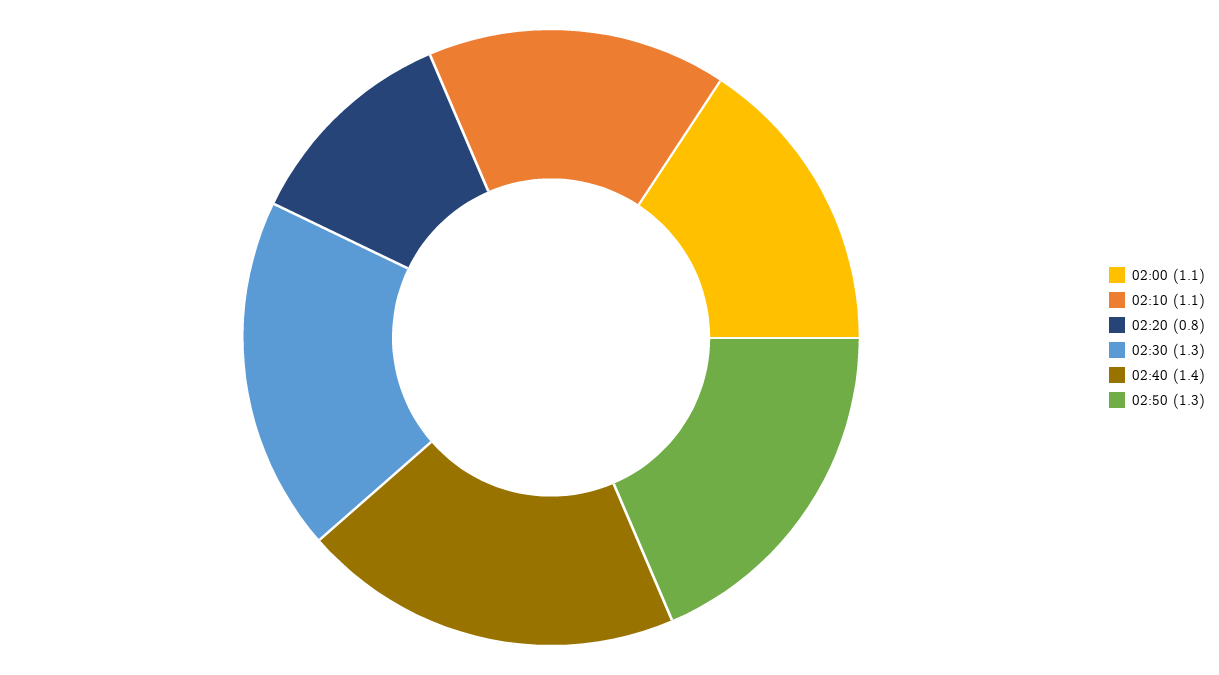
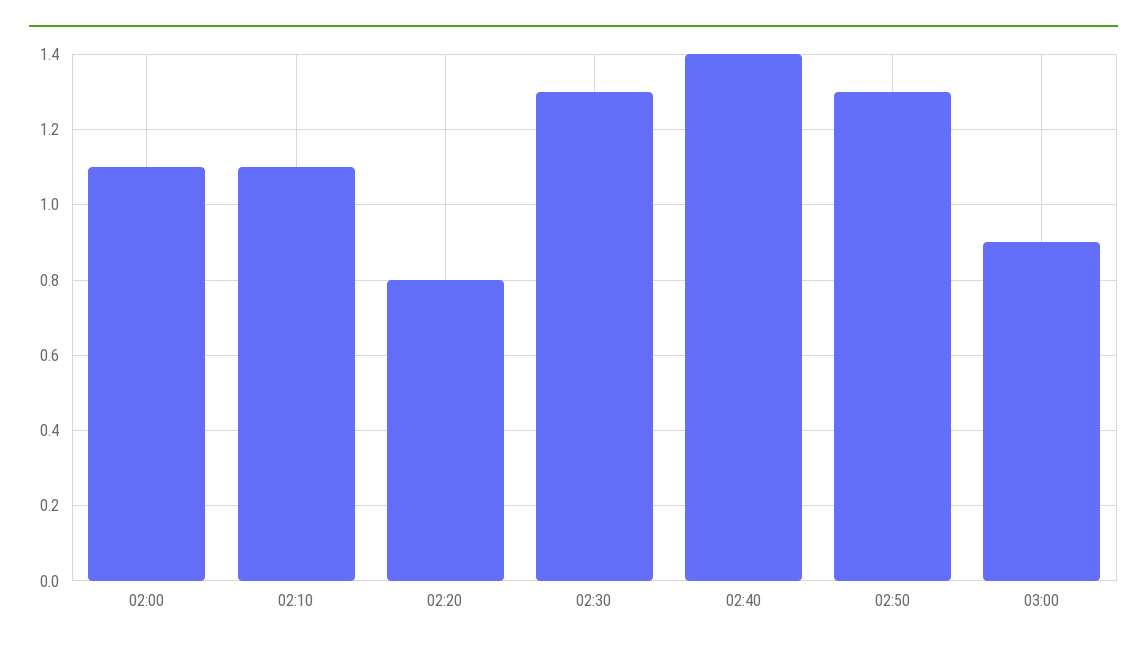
03:00: none -> 0.9

